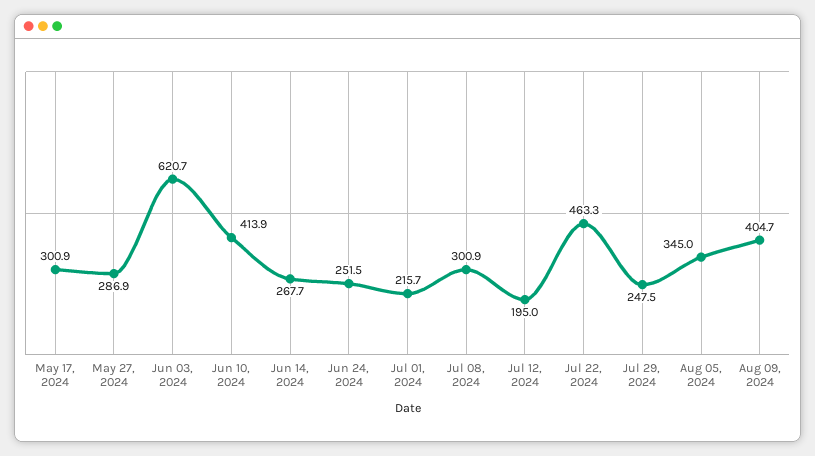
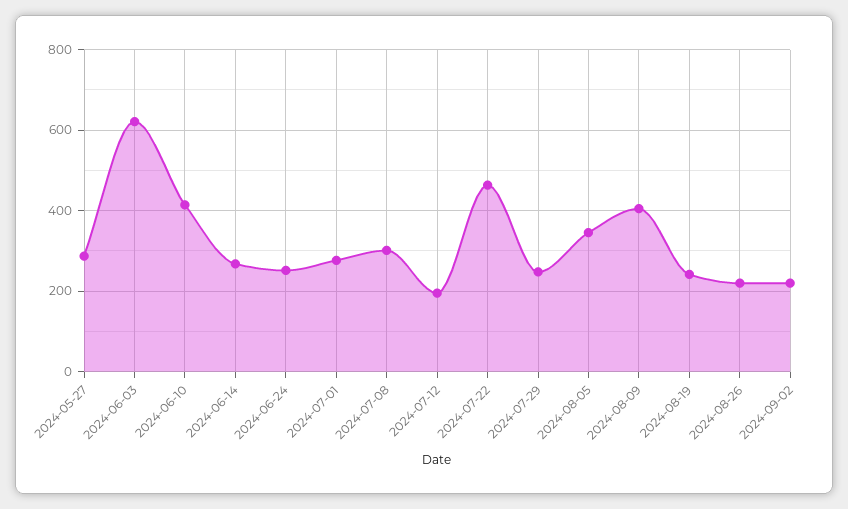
May 17, 2024: 300.9 -> none
Jul 01, 2024: 215.7 -> 280
2024-08-19: none -> 240
2024-08-26: none -> 220
2024-09-02: none -> 220

